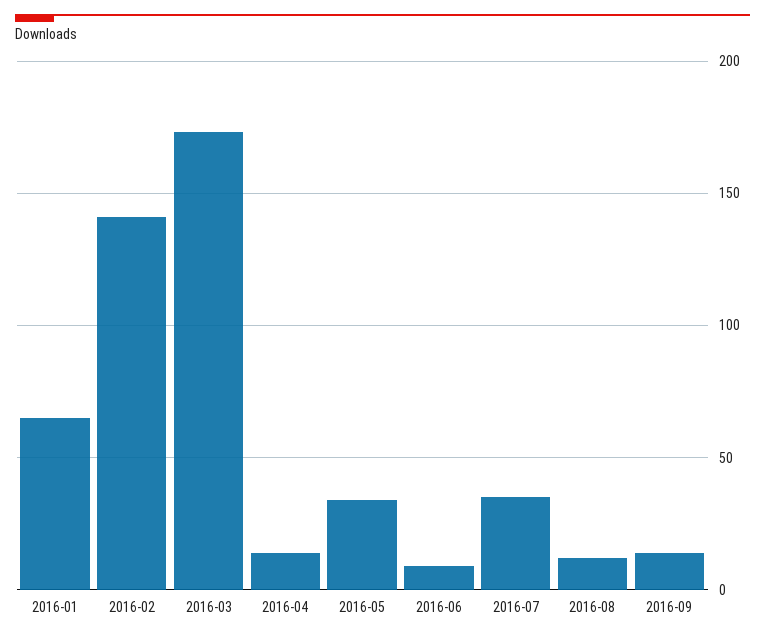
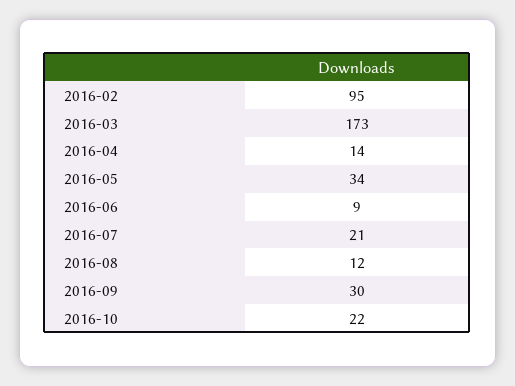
2016-01: 65 -> none
2016-02: 140 -> 95
2016-07: 35 -> 21
2016-09: 15 -> 30
2016-10: none -> 22

